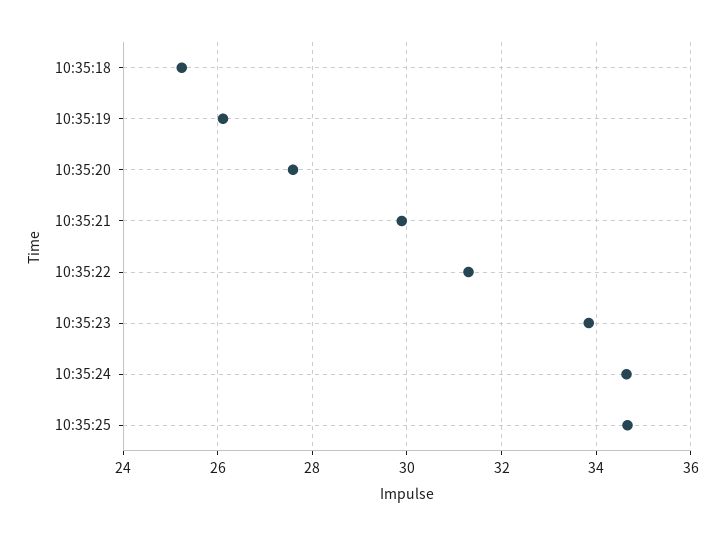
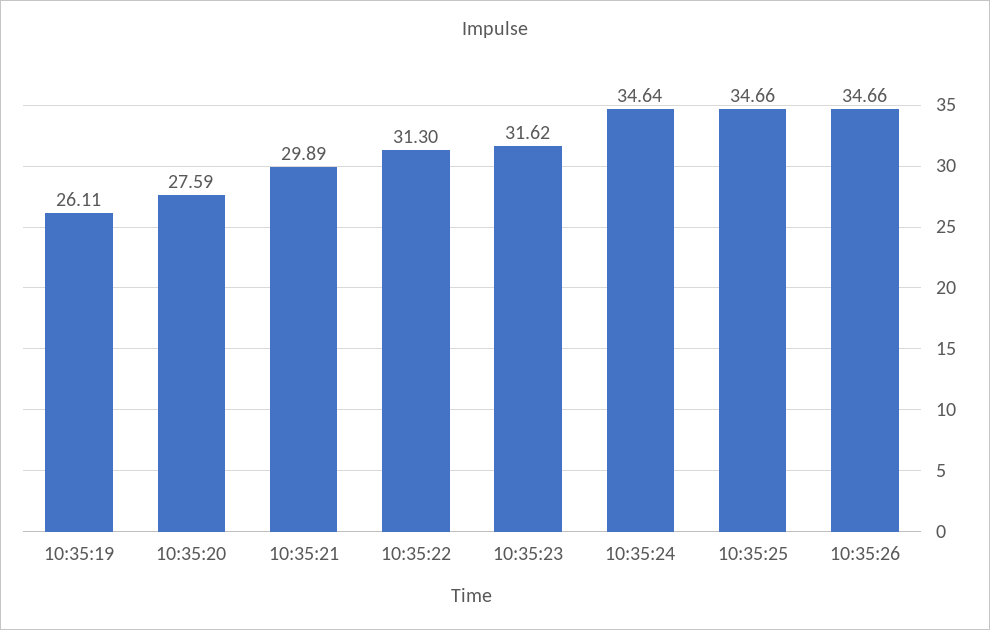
10:35:18: 25.2 -> none
10:35:23: 33.8 -> 31.62
10:35:26: none -> 34.66

